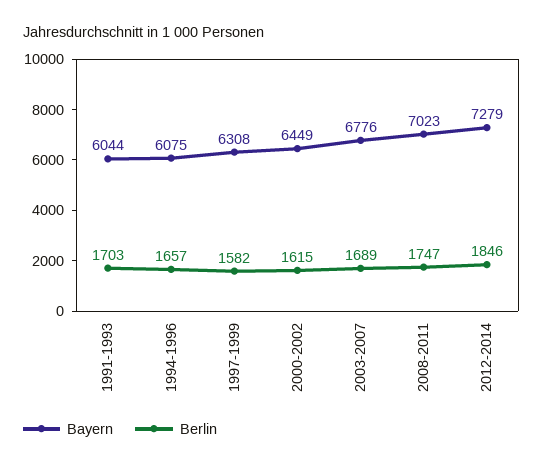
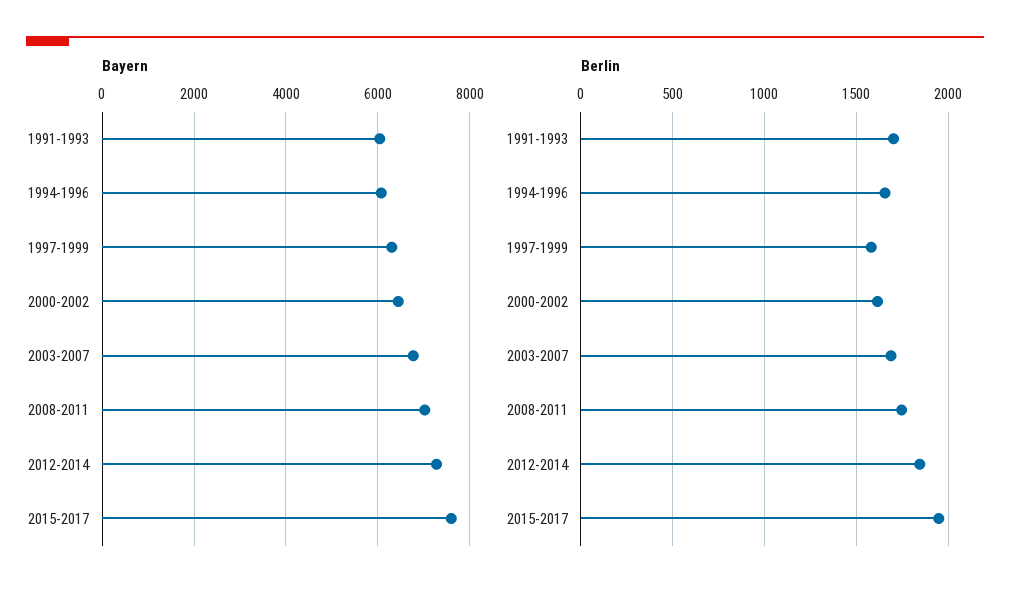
Bayern, 2015-2017: none -> 7600
Berlin, 2015-2017: none -> 1950

